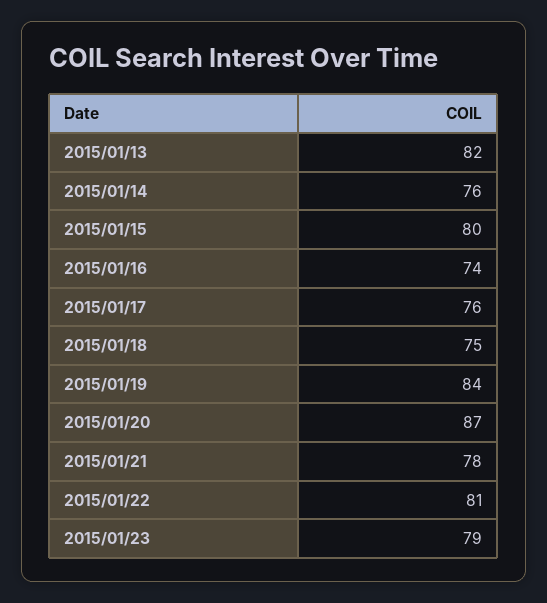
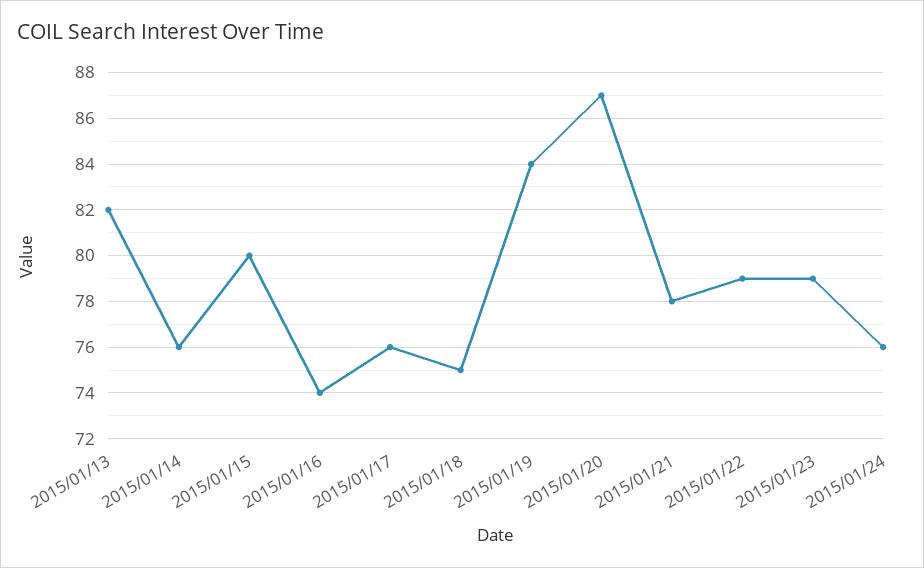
2015/01/22: 81 -> 79
2015/01/24: none -> 76

